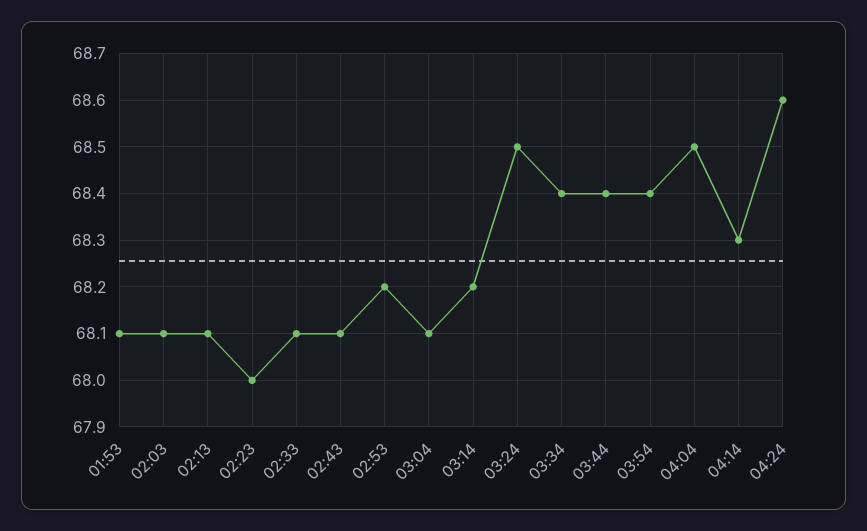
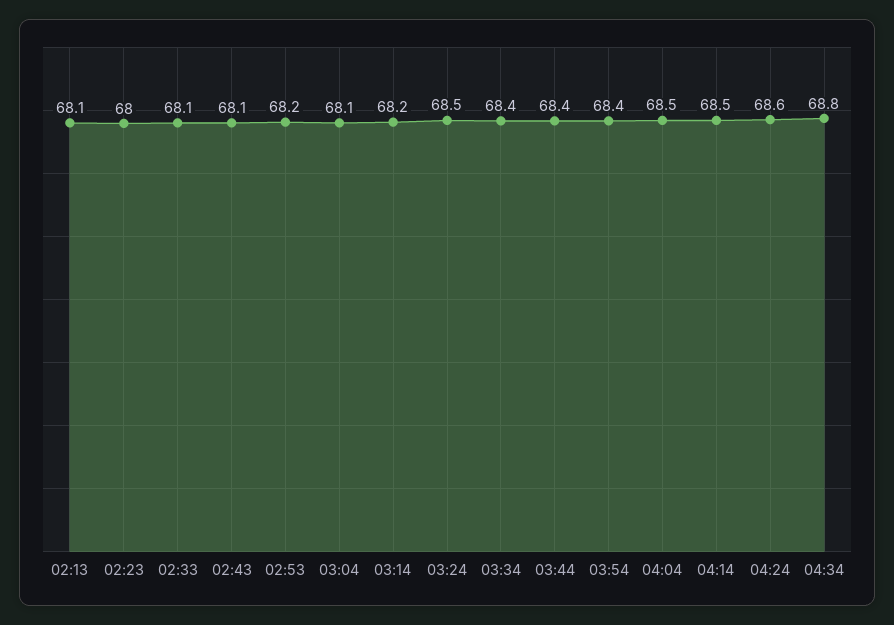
01:53: 68.1 -> none
02:03: 68.1 -> none
04:14: 68.3 -> 68.5
04:34: none -> 68.8

